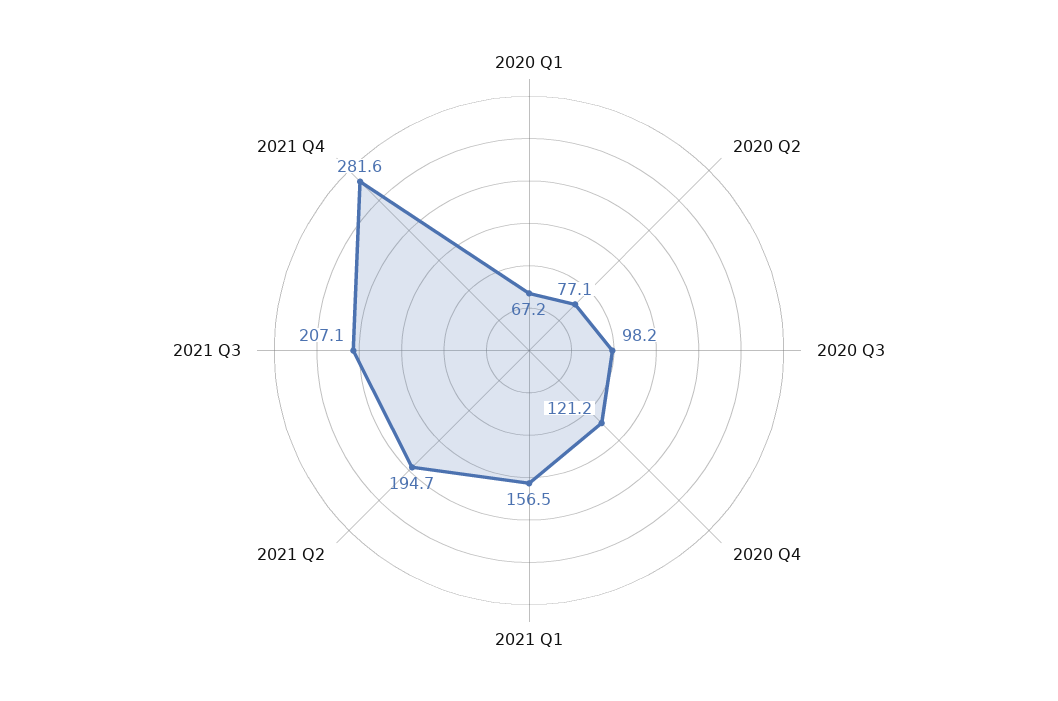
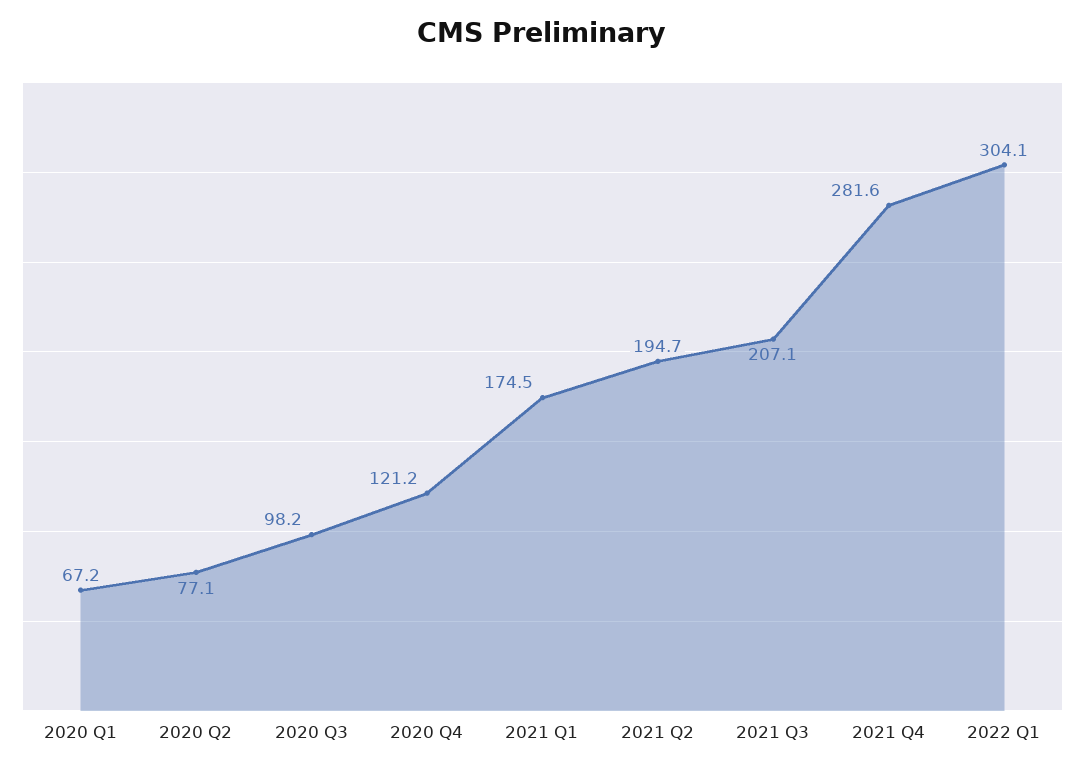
2021 Q1: 156.5 -> 174.5
2022 Q1: none -> 304.1

